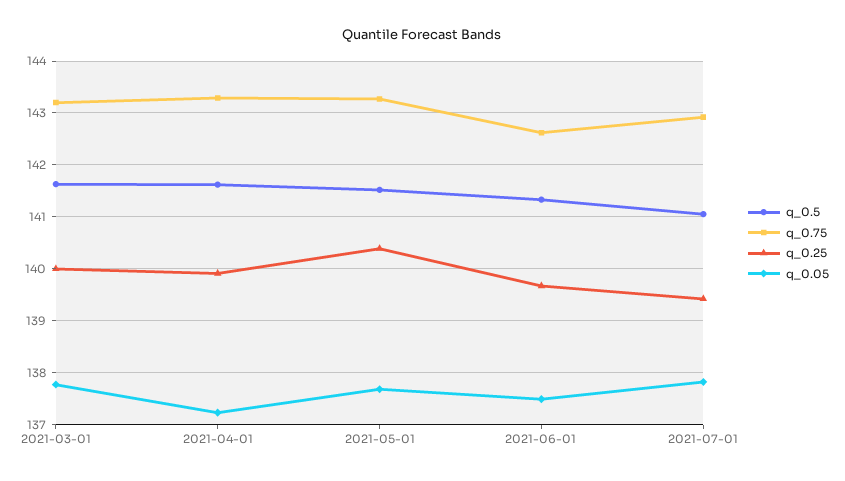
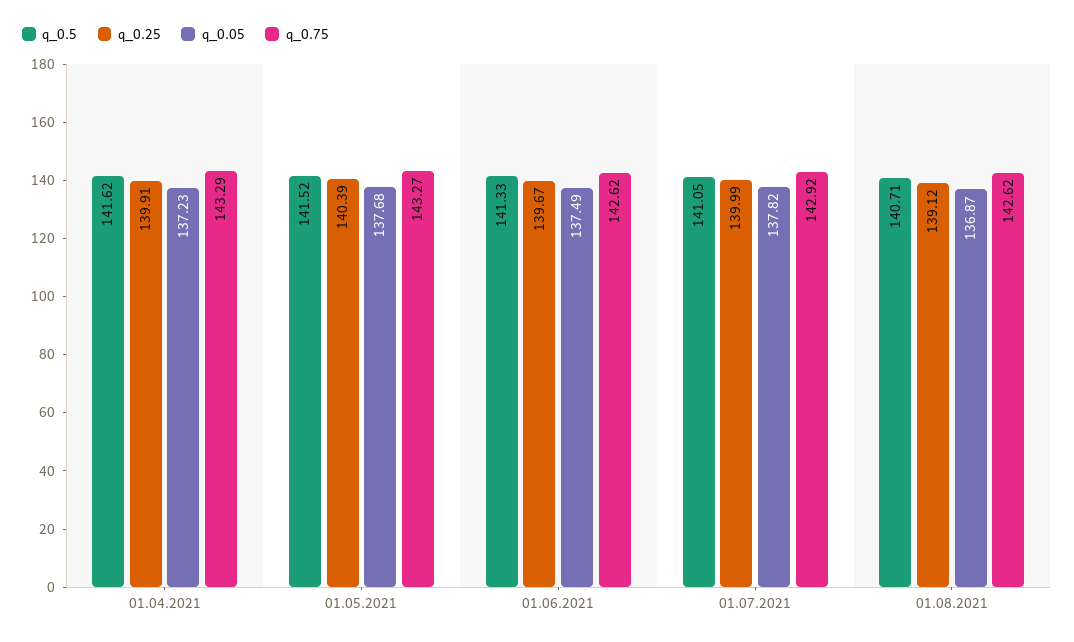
q_0.5, 2021-03-01: 141.6 -> none
q_0.75, 2021-03-01: 143.2 -> none
q_0.25, 2021-03-01: 140 -> none
q_0.05, 2021-03-01: 137.8 -> none
q_0.25, 2021-07-01: 139.4 -> 139.99
q_0.5, 01.08.2021: none -> 140.71
q_0.25, 01.08.2021: none -> 139.12
q_0.05, 01.08.2021: none -> 136.87
q_0.75, 01.08.2021: none -> 142.62

